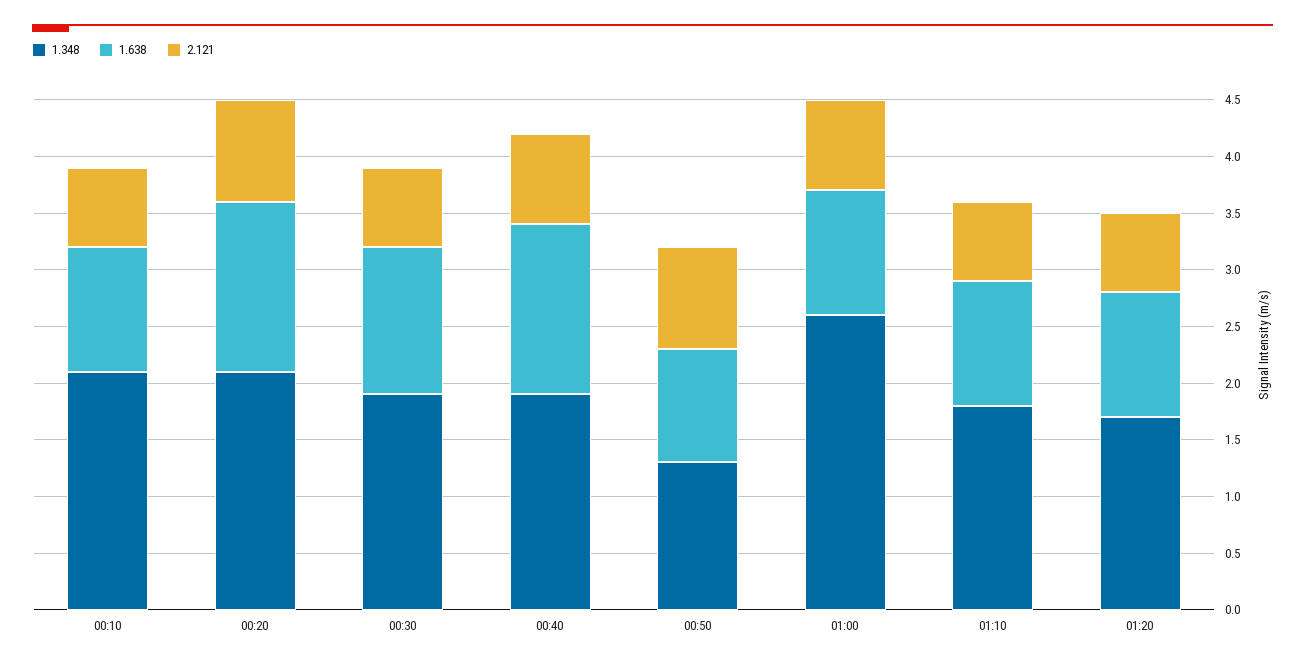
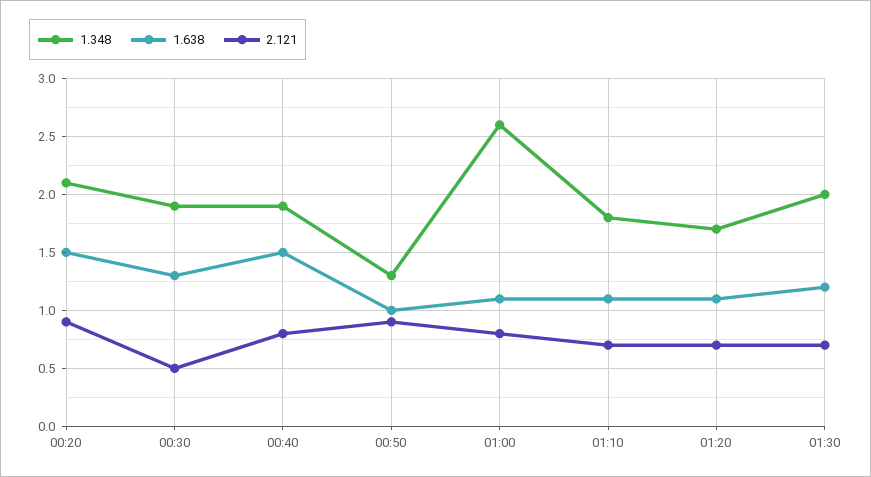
1.348, 00:10: 2.1 -> none
1.638, 00:10: 1.1 -> none
2.121, 00:10: 0.7 -> none
2.121, 00:30: 0.7 -> 0.5
1.348, 01:30: none -> 2
1.638, 01:30: none -> 1.2
2.121, 01:30: none -> 0.7

